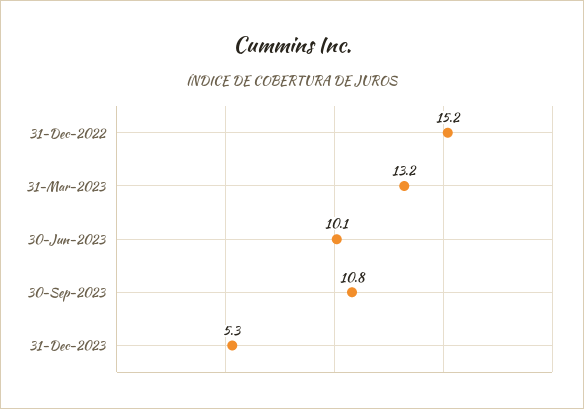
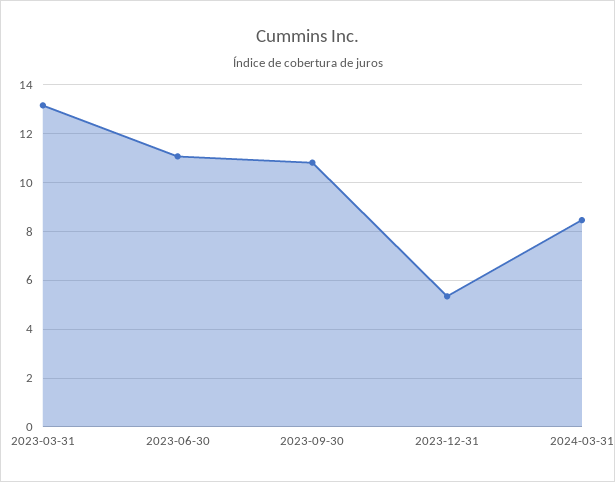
31-Dec-2022: 15.2 -> none
30-Jun-2023: 10.1 -> 11
2024-03-31: none -> 8.5

